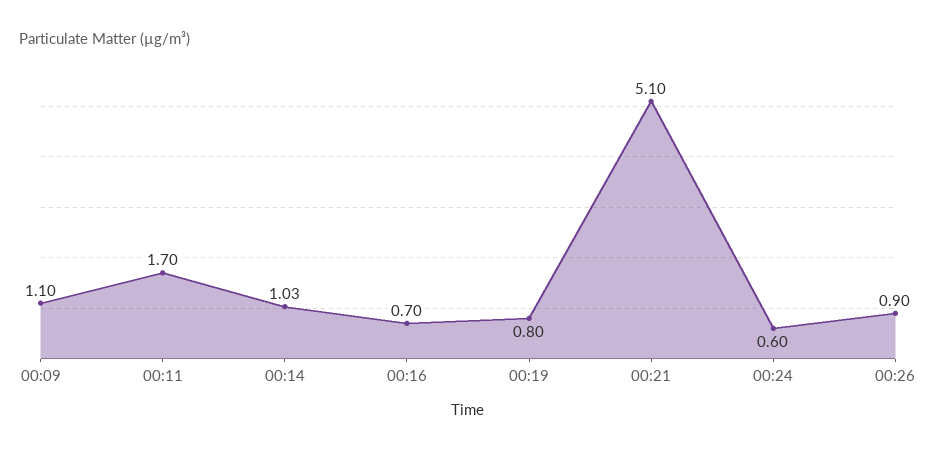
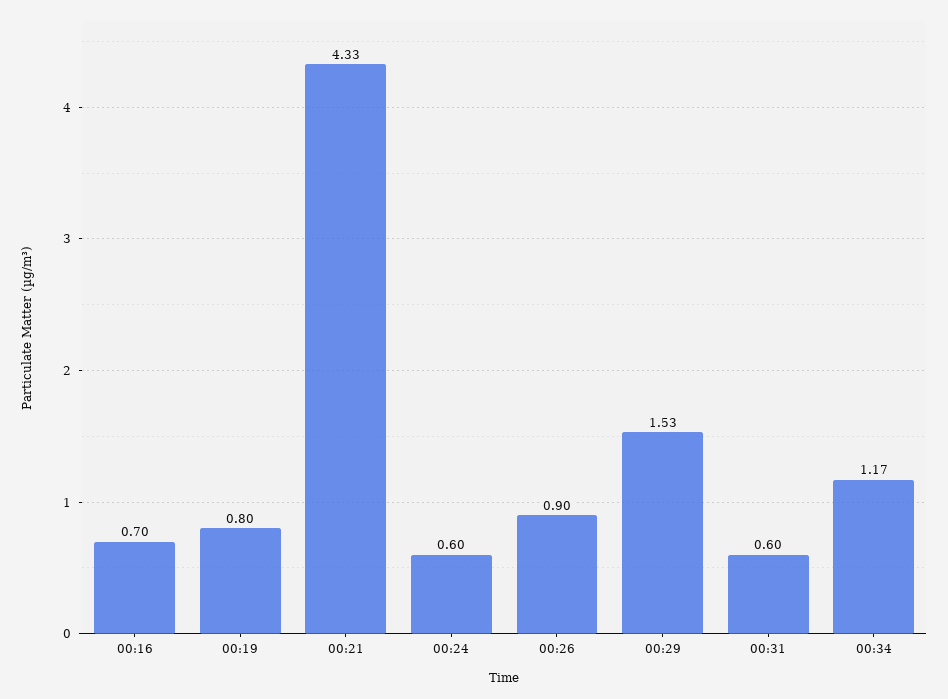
00:09: 1.1 -> none
00:11: 1.7 -> none
00:14: 1.03 -> none
00:21: 5.1 -> 4.33
00:29: none -> 1.53
00:31: none -> 0.6
00:34: none -> 1.17

